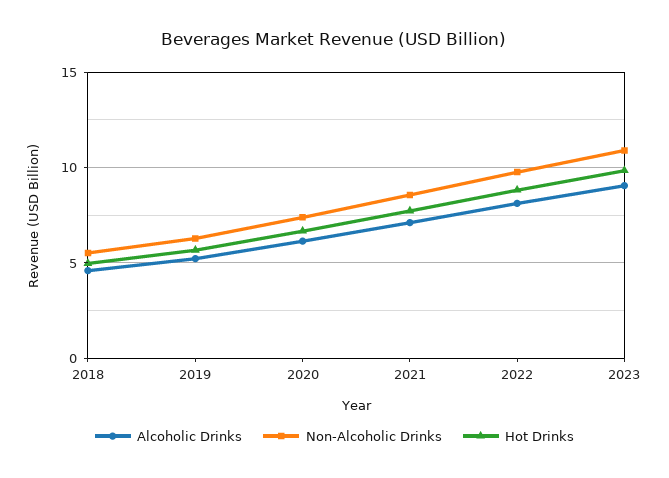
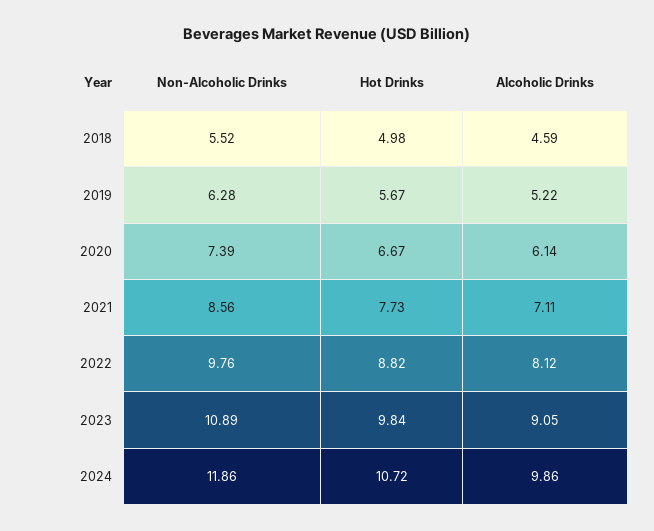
Non-Alcoholic Drinks, 2024: none -> 11.86
Hot Drinks, 2024: none -> 10.72
Alcoholic Drinks, 2024: none -> 9.86

